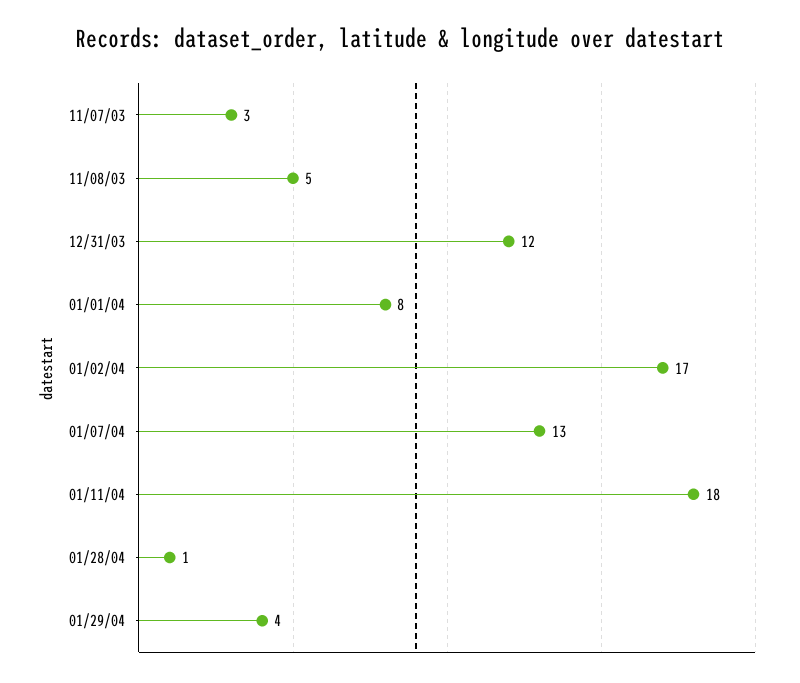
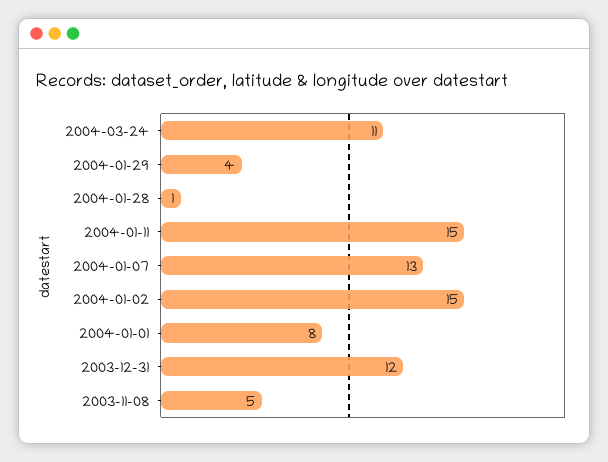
11/07/03: 3 -> none
01/02/04: 17 -> 15
01/11/04: 18 -> 15
2004-03-24: none -> 11

